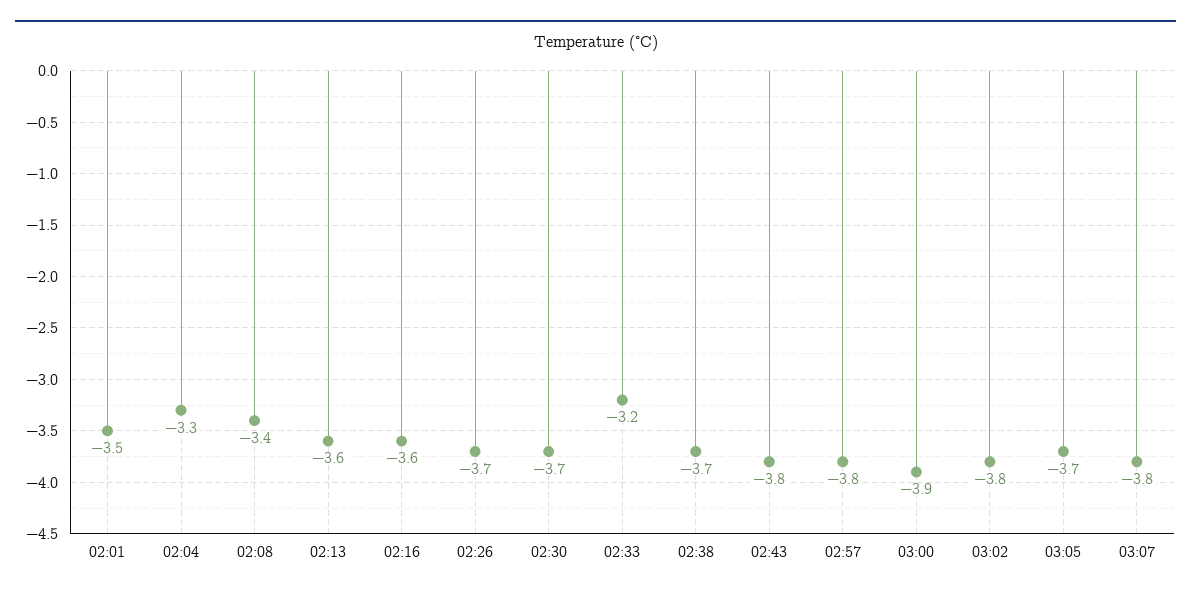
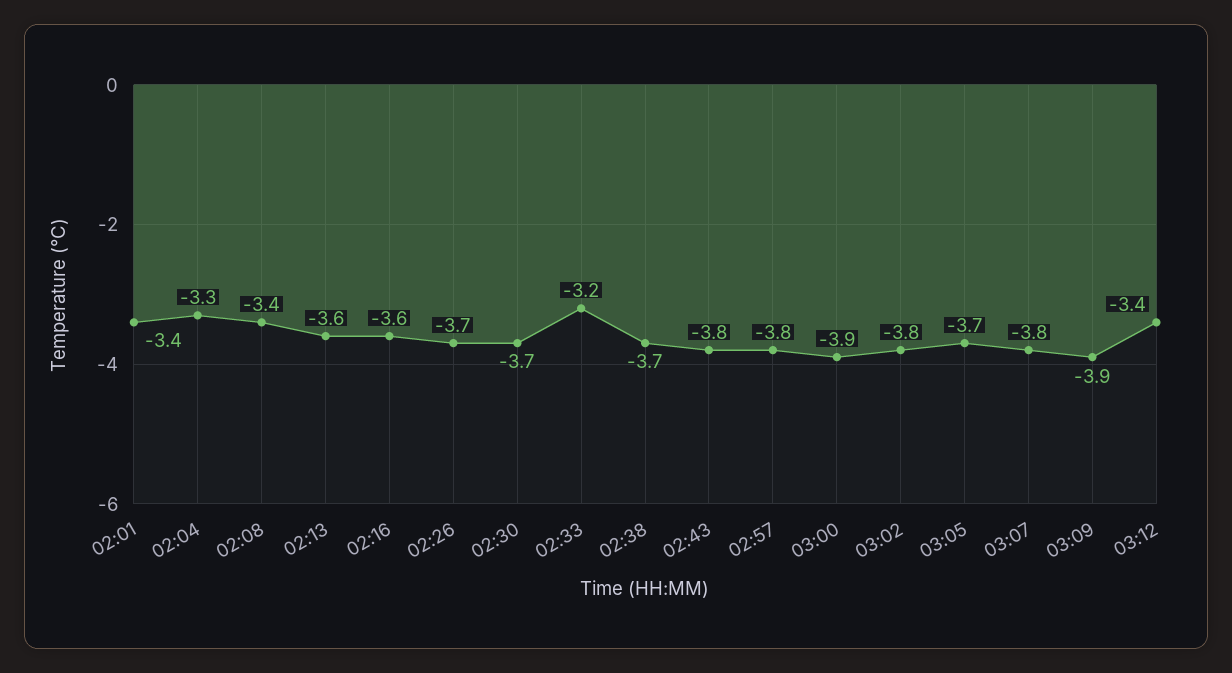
02:01: -3.5 -> -3.4
03:09: none -> -3.9
03:12: none -> -3.4

